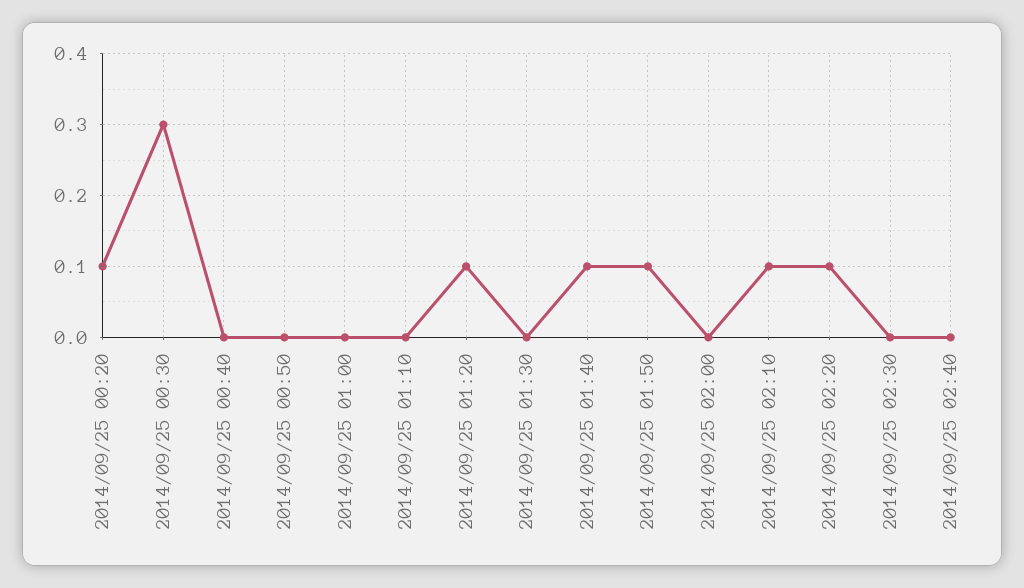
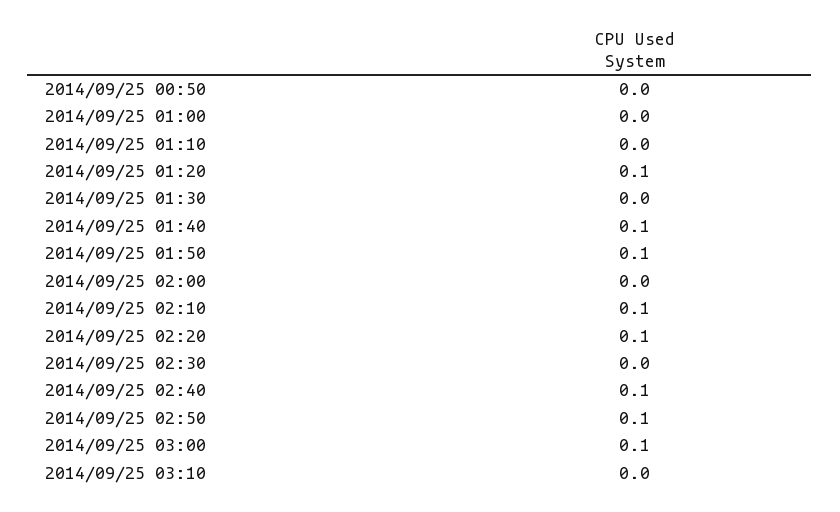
2014/09/25 00:20: 0.1 -> none
2014/09/25 00:30: 0.3 -> none
2014/09/25 00:40: 0 -> none
2014/09/25 02:40: 0 -> 0.1
2014/09/25 02:50: none -> 0.1
2014/09/25 03:00: none -> 0.1
2014/09/25 03:10: none -> 0

